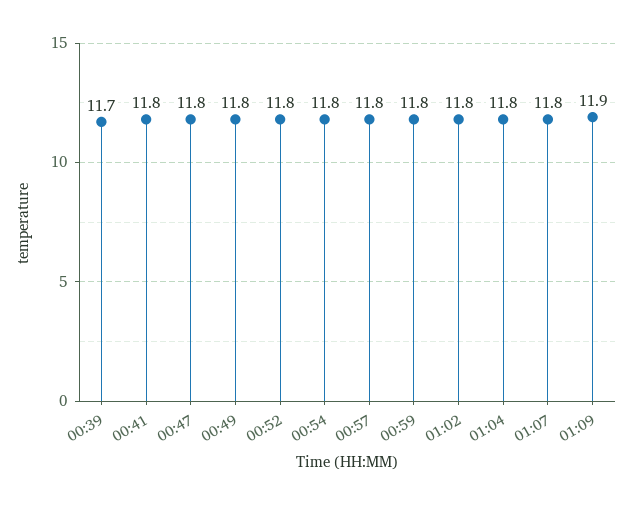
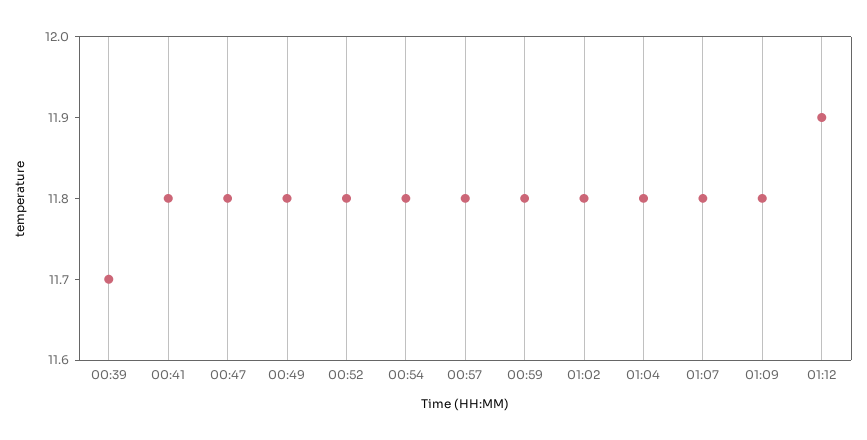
01:09: 11.9 -> 11.8
01:12: none -> 11.9

